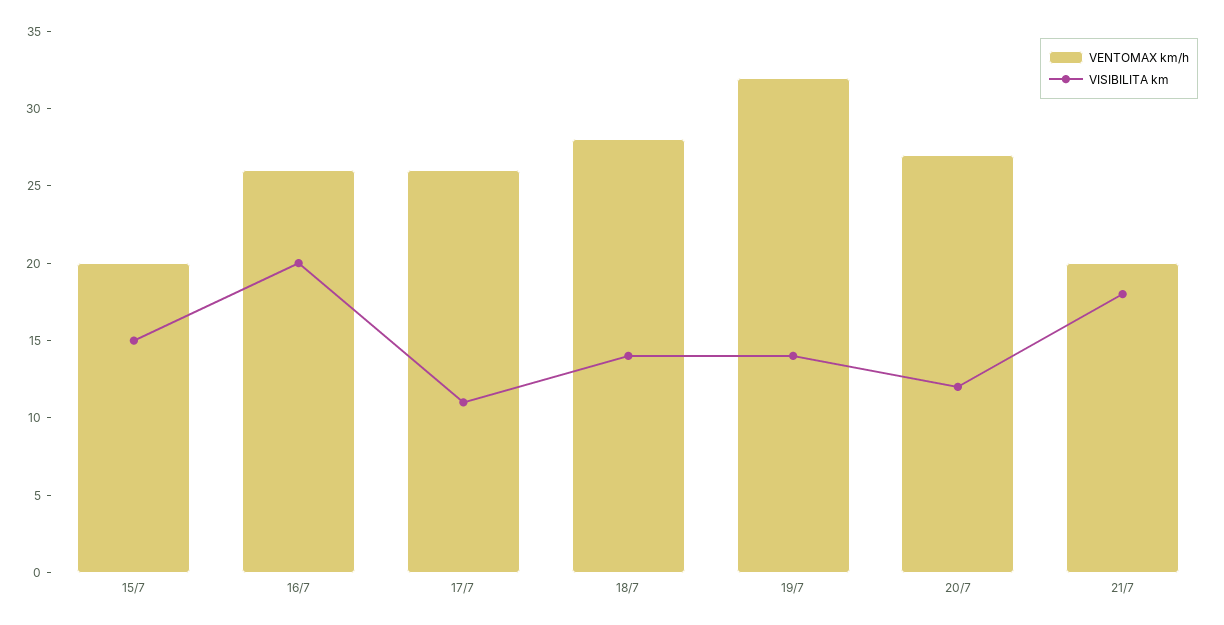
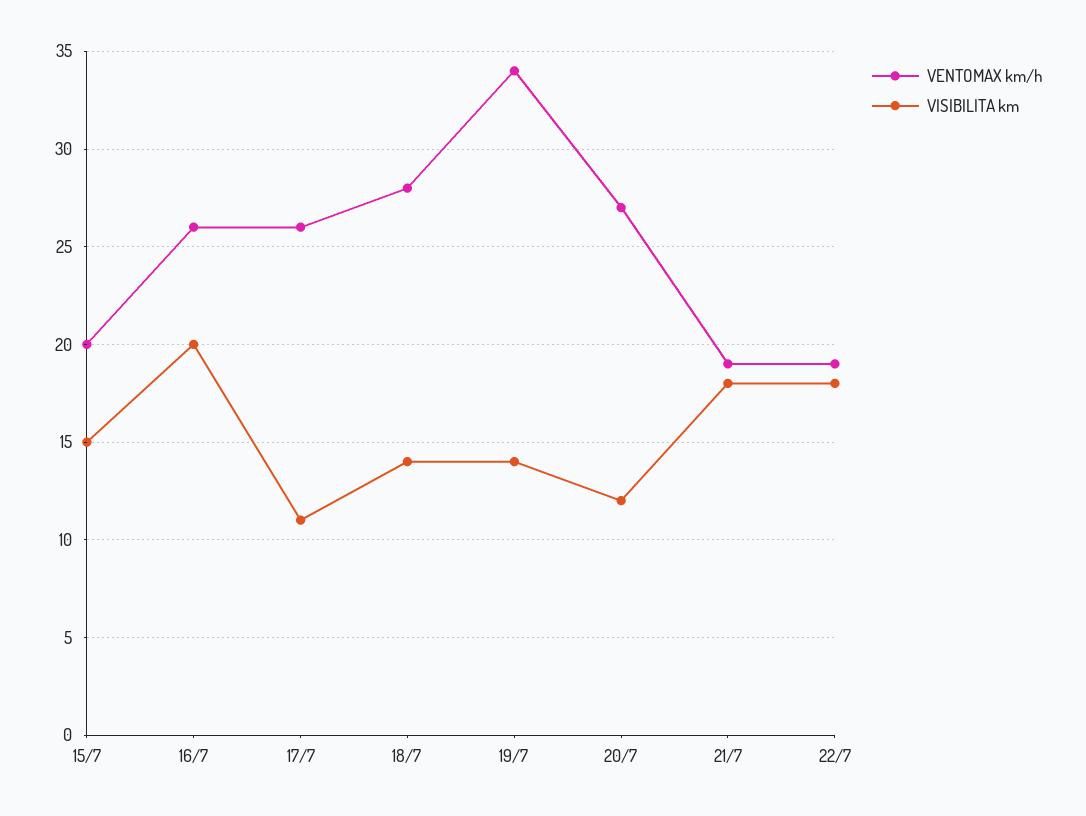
VENTOMAX km/h, 19/7: 32 -> 34
VENTOMAX km/h, 21/7: 20 -> 19
VENTOMAX km/h, 22/7: none -> 19
VISIBILITA km, 22/7: none -> 18

